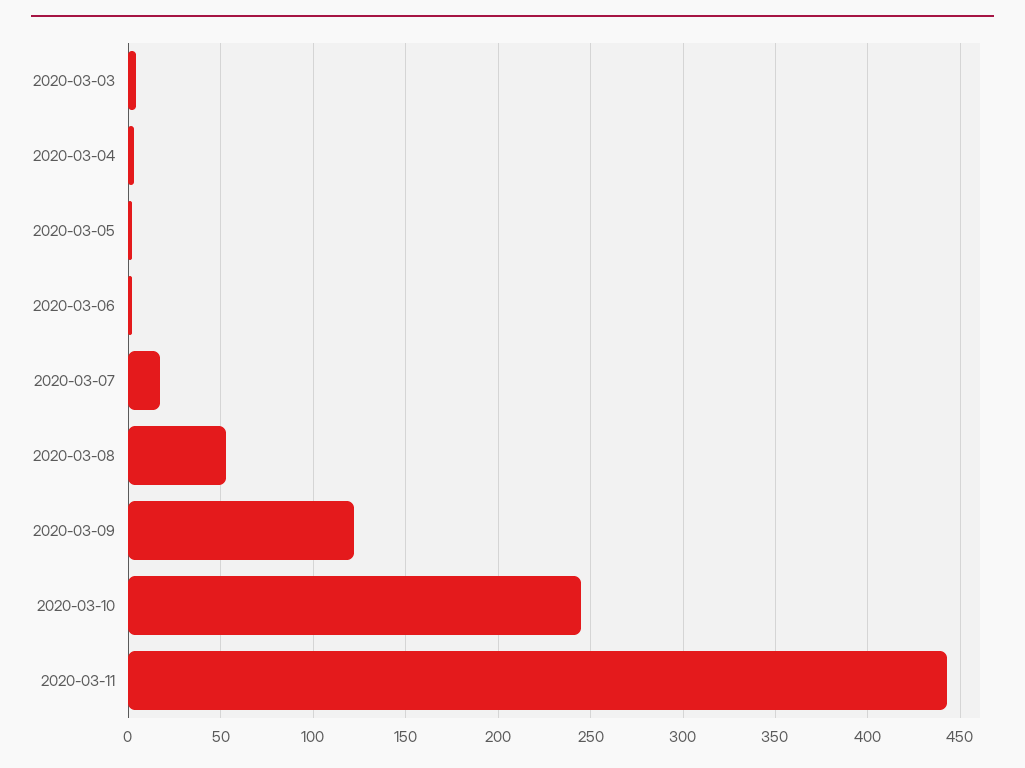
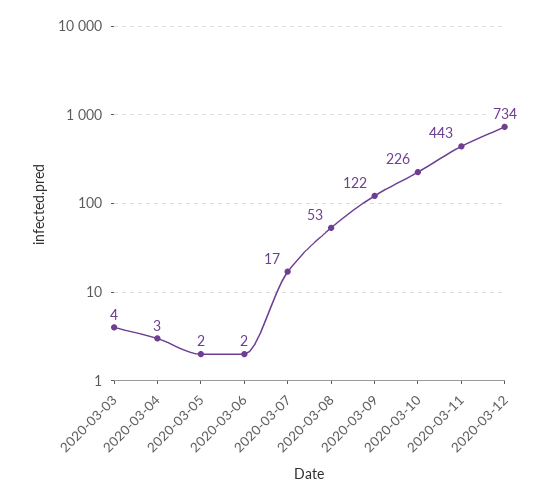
2020-03-10: 245 -> 226
2020-03-12: none -> 734

